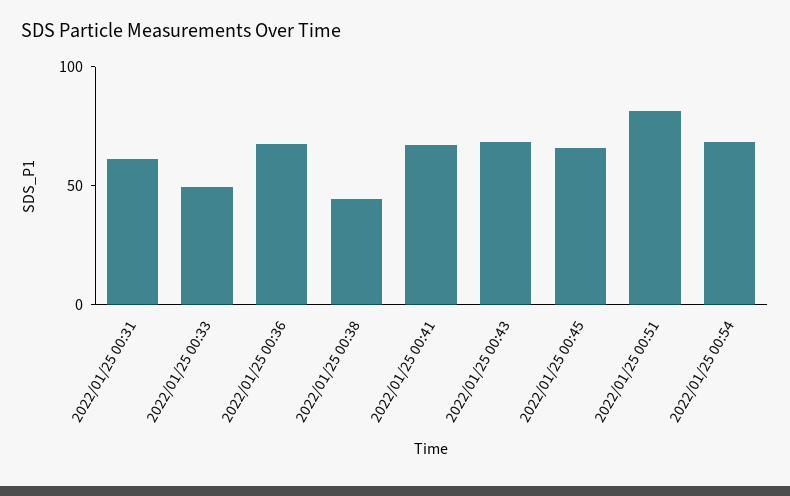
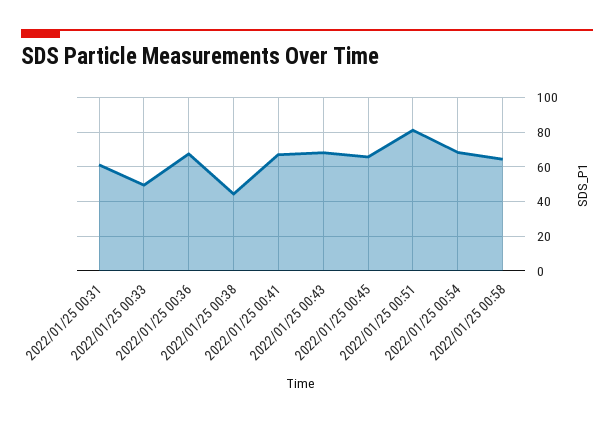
2022/01/25 00:58: none -> 65

